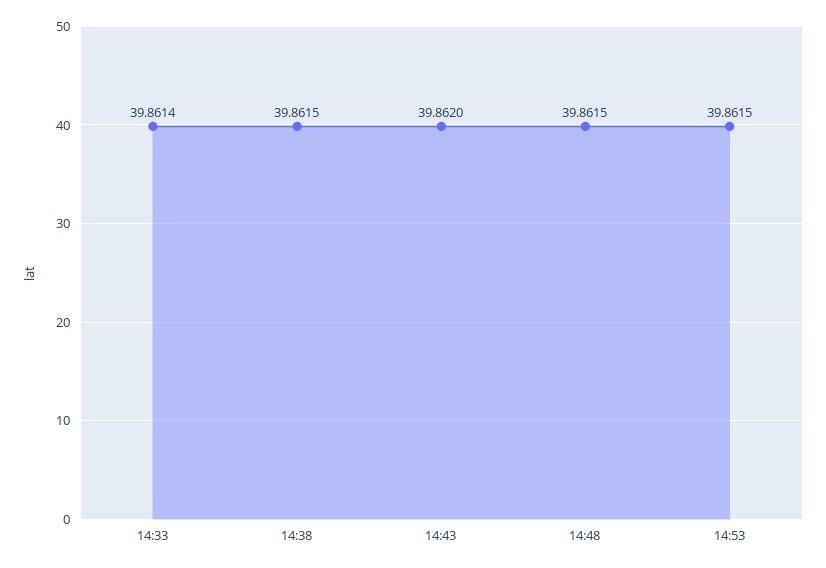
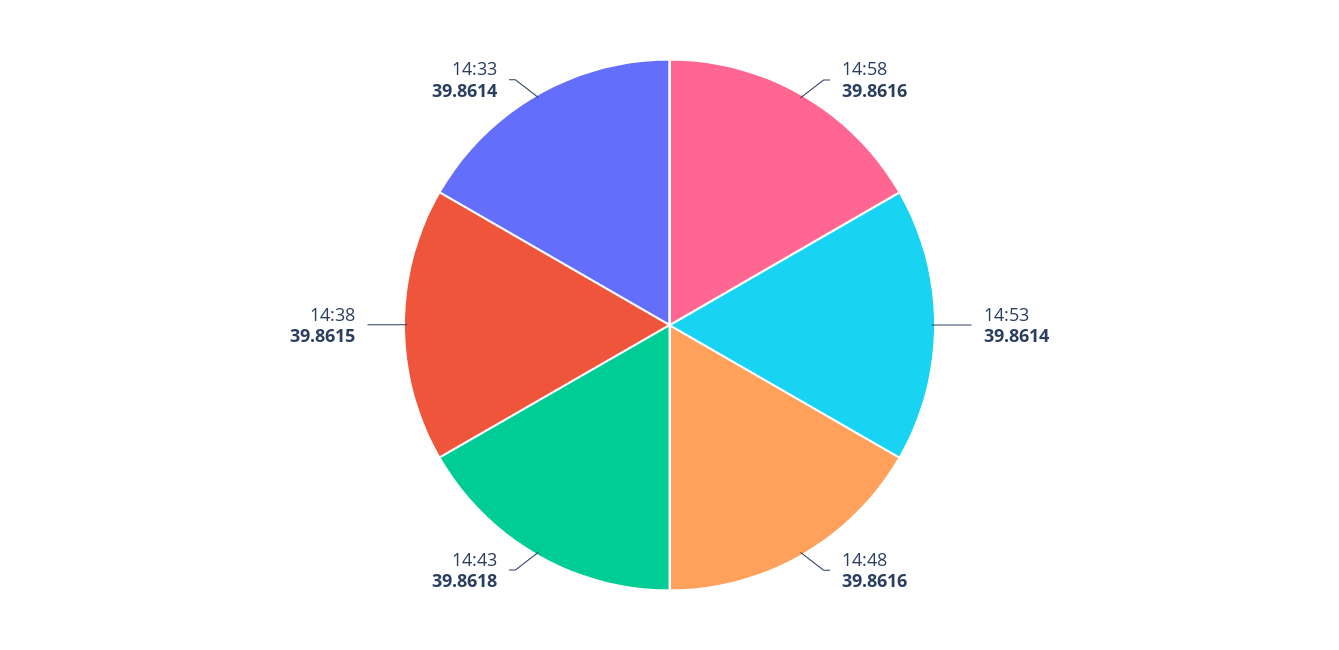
14:43: 39.862 -> 39.8618
14:48: 39.8615 -> 39.8616
14:53: 39.8615 -> 39.8614
14:58: none -> 39.8616

